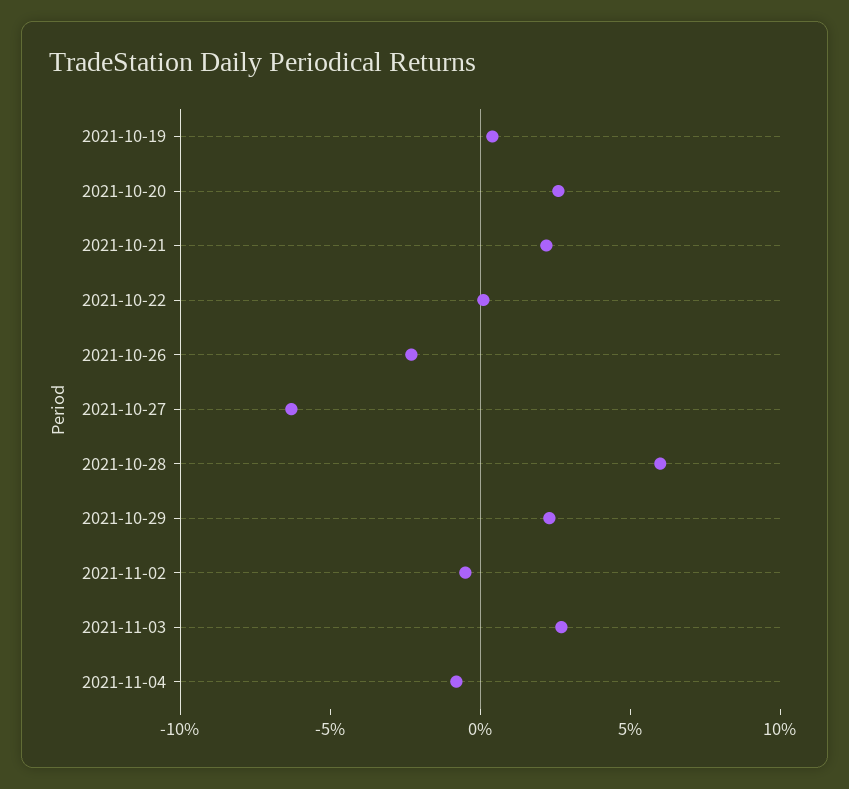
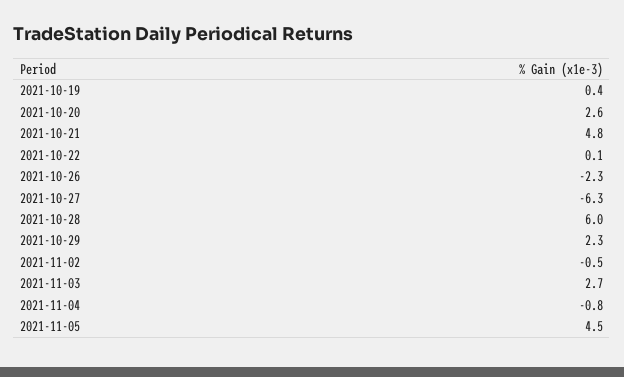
2021-10-21: 2 -> 4.8
2021-11-05: none -> 4.5

